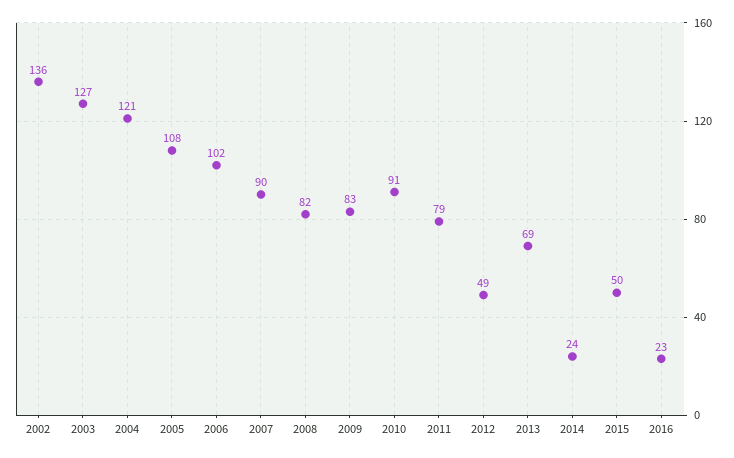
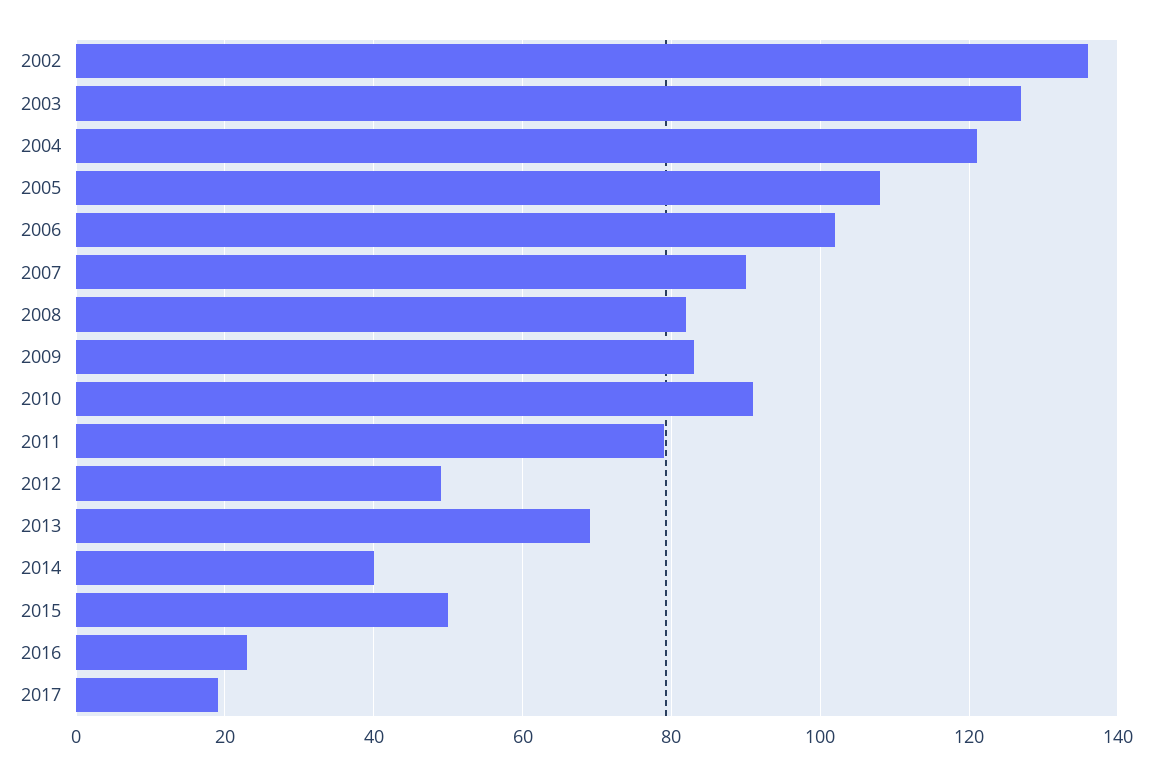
2014: 24 -> 40
2017: none -> 20

